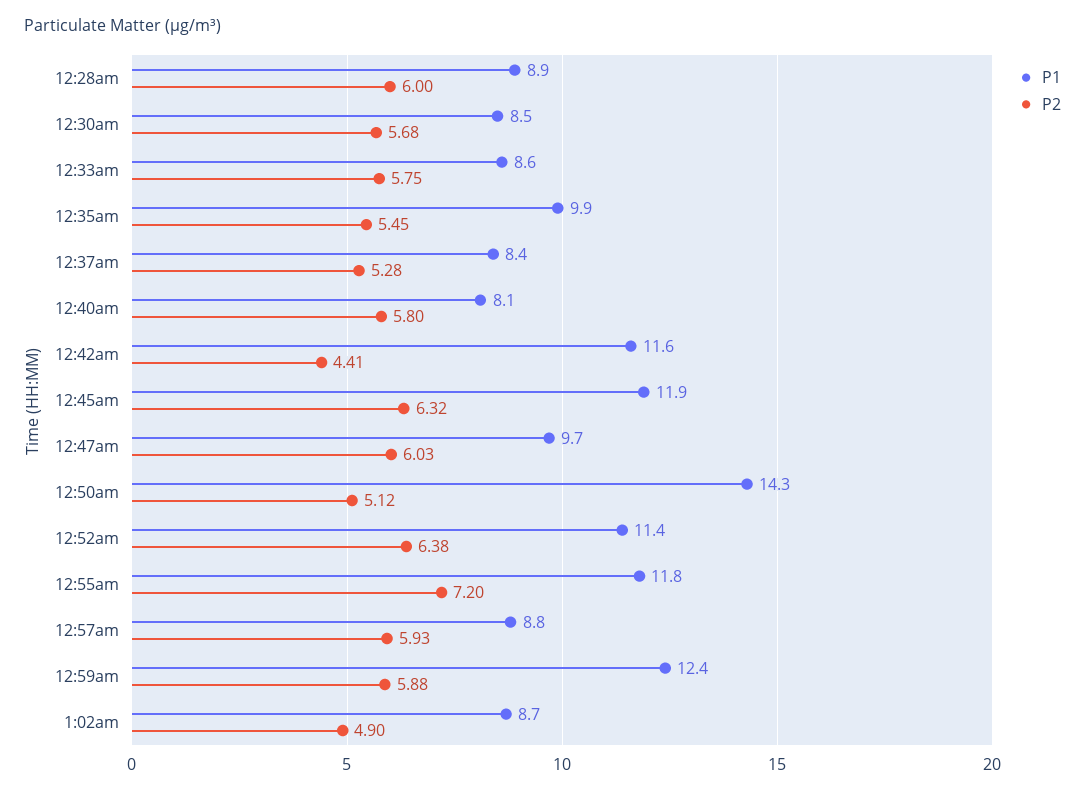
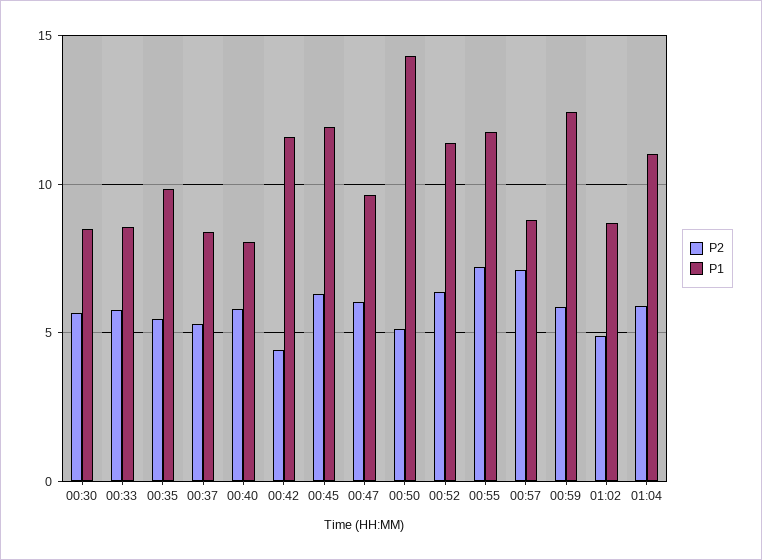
P1, 12:28am: 8.9 -> none
P2, 12:28am: 6 -> none
P2, 12:57am: 5.93 -> 7
P2, 01:04: none -> 6
P1, 01:04: none -> 11

